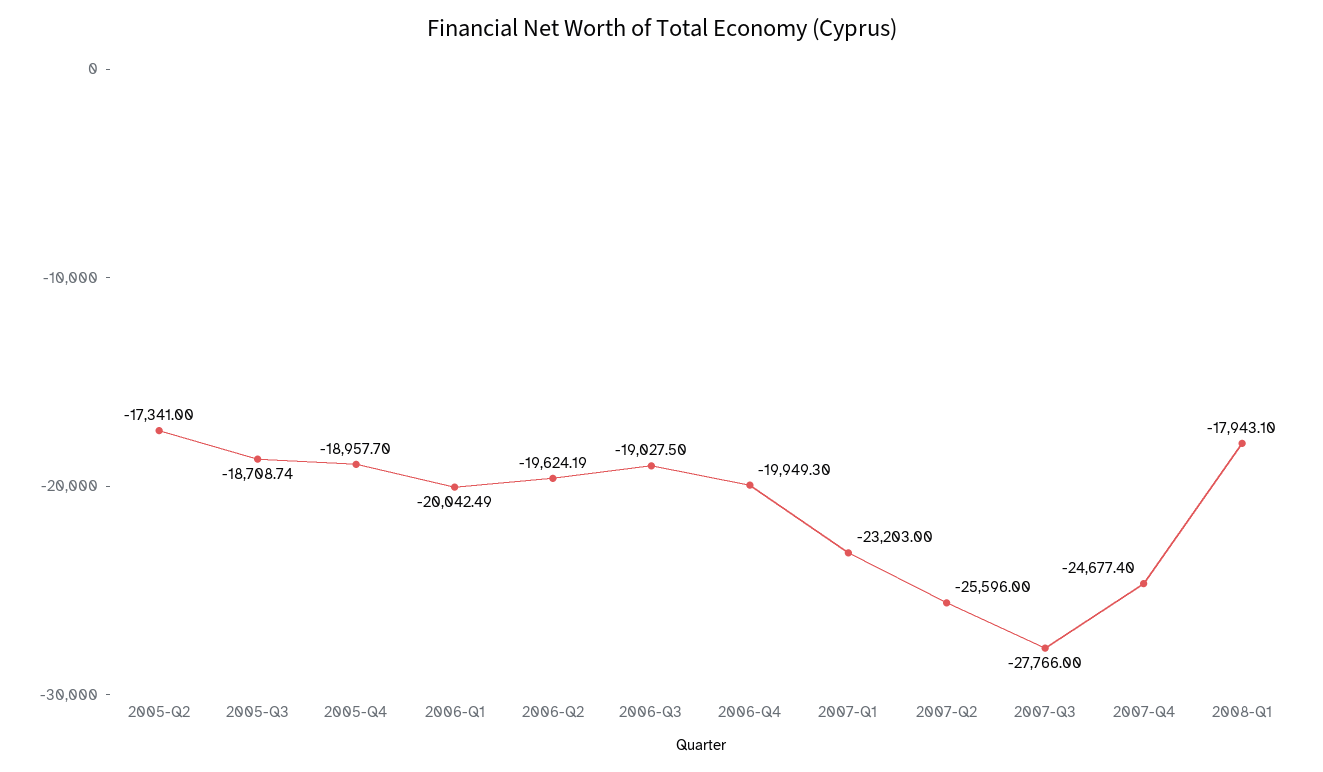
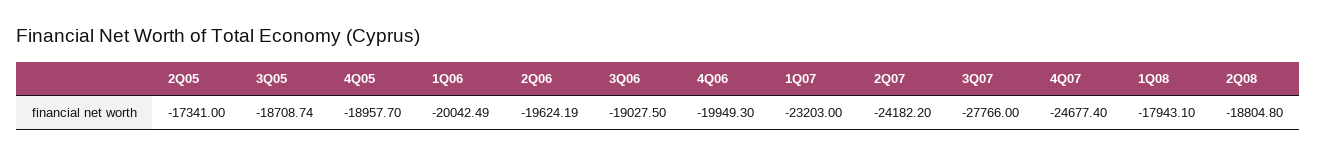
2007-Q2: -25596 -> -24182.2
2Q08: none -> -18804.8

